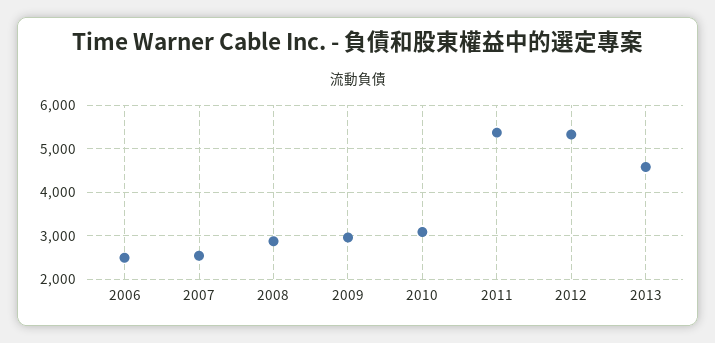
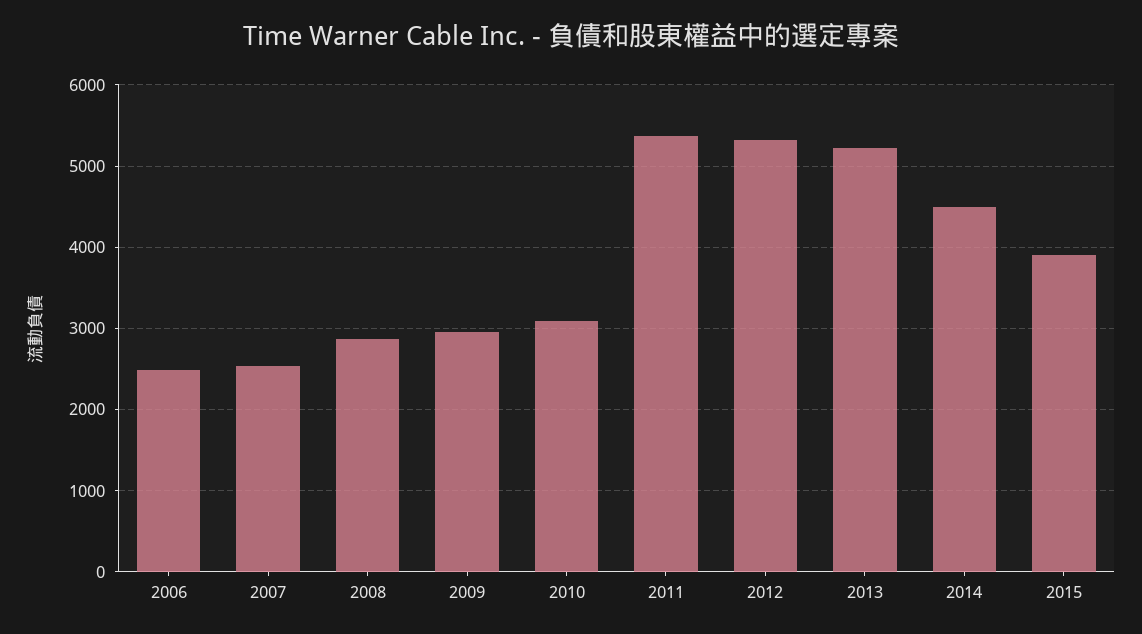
2013: 4600 -> 5200
2014: none -> 4500
2015: none -> 3900

